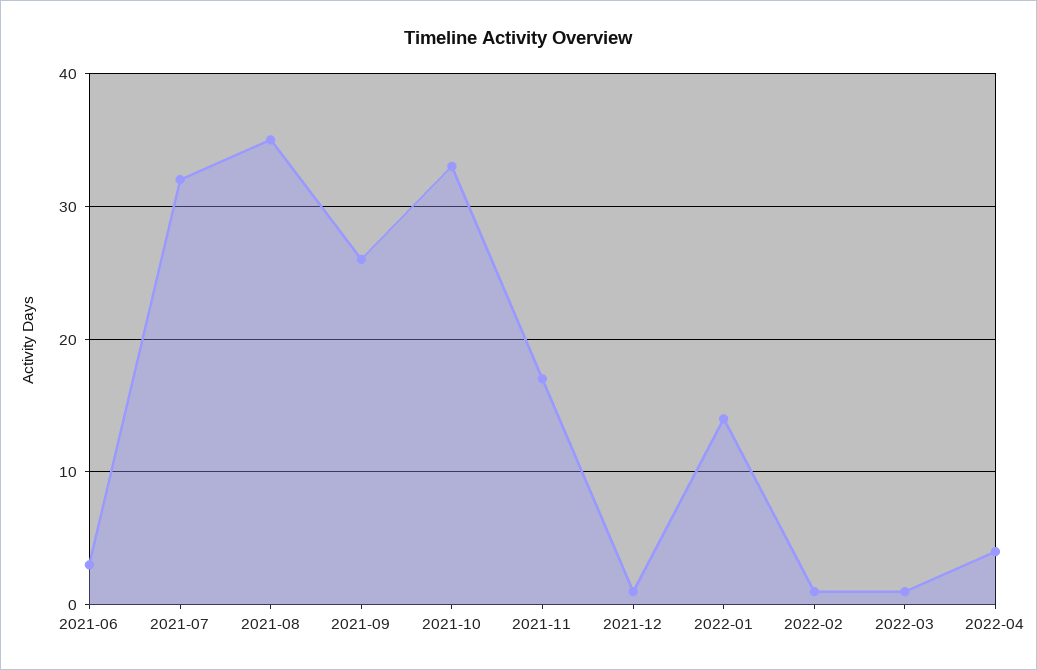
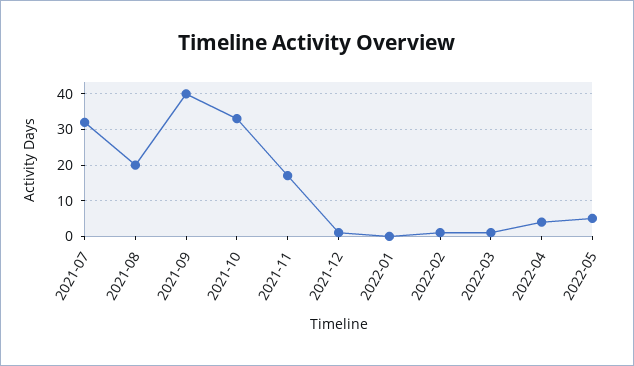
2021-06: 3 -> none
2021-08: 35 -> 20
2021-09: 26 -> 40
2022-01: 14 -> 0
2022-05: none -> 5

